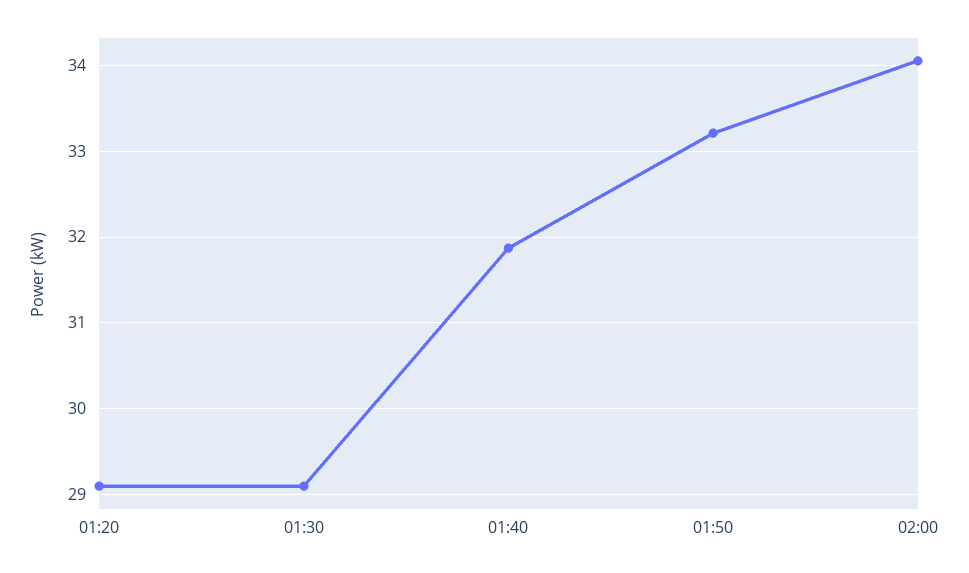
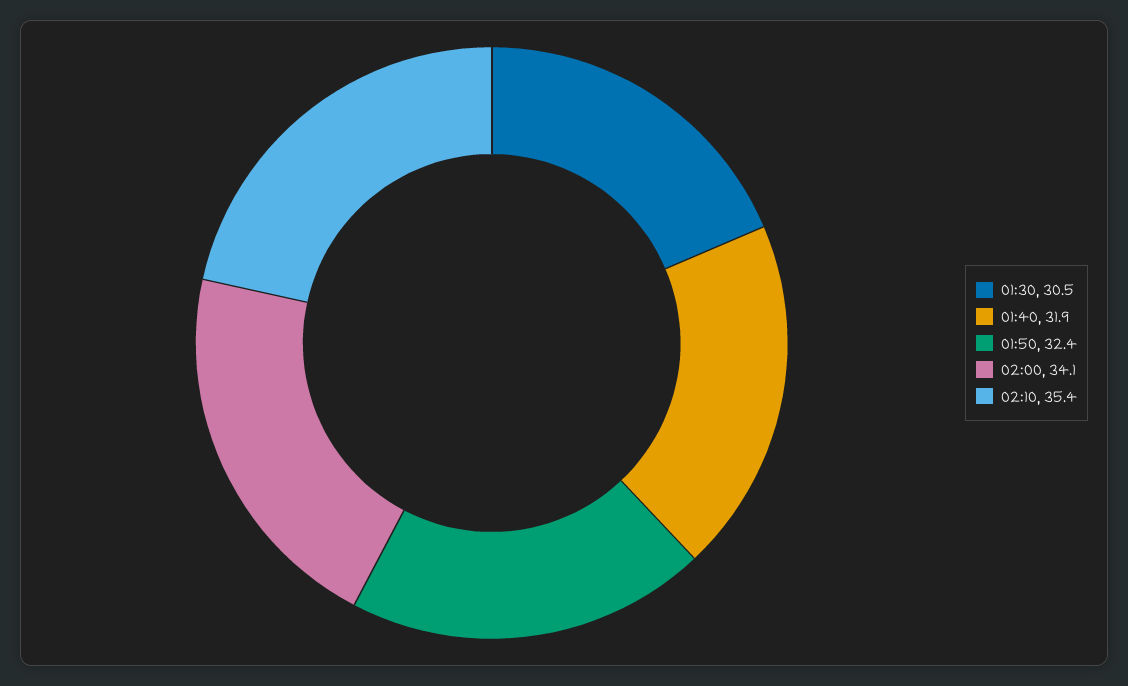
01:20: 29.1 -> none
01:30: 29.1 -> 30.5
01:50: 33.2 -> 32.4
02:10: none -> 35.4

